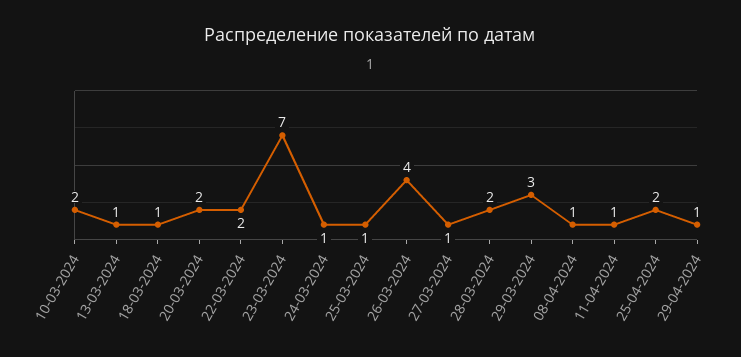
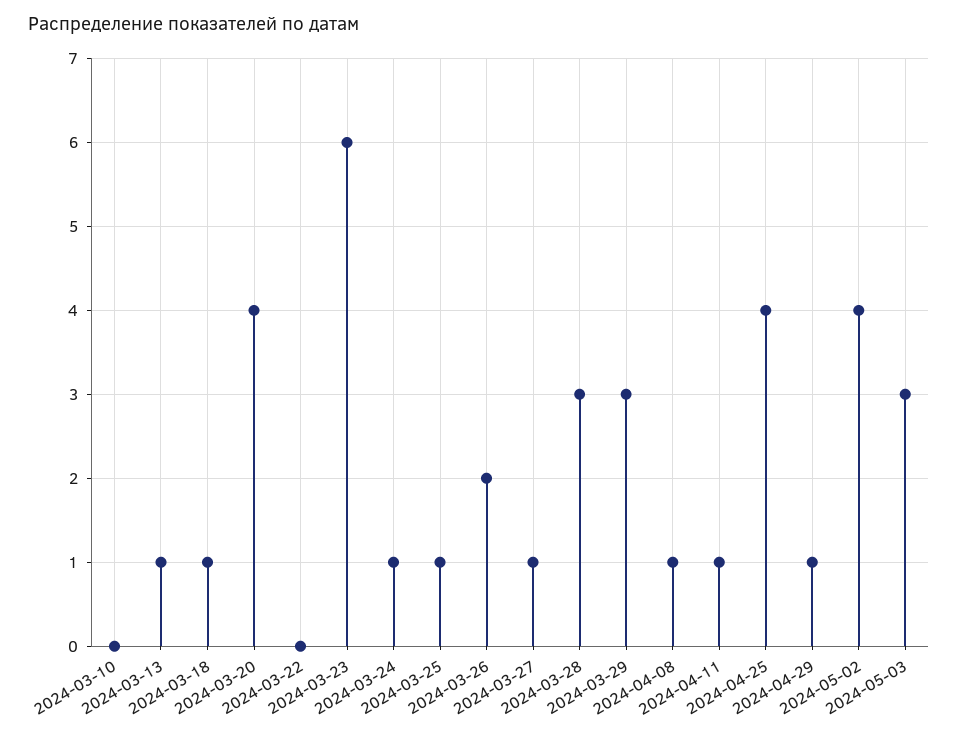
10-03-2024: 2 -> 0
20-03-2024: 2 -> 4
22-03-2024: 2 -> 0
23-03-2024: 7 -> 6
26-03-2024: 4 -> 2
28-03-2024: 2 -> 3
25-04-2024: 2 -> 4
2024-05-02: none -> 4
2024-05-03: none -> 3

